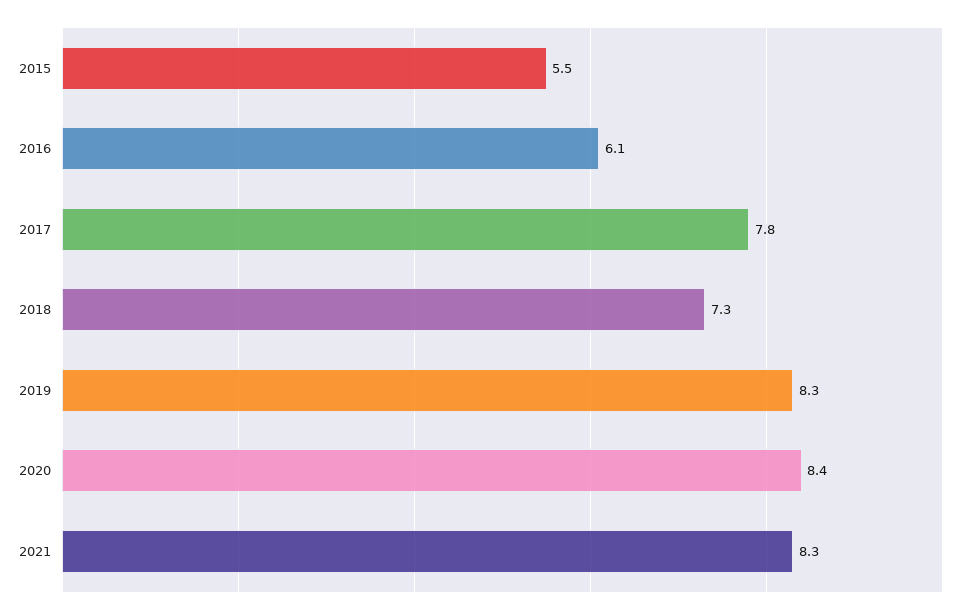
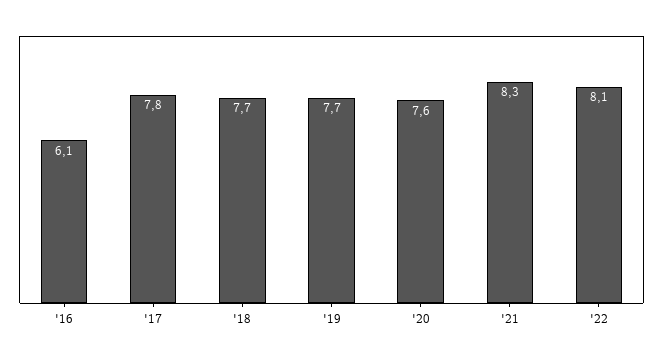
2015: 5.5 -> none
2018: 7.3 -> 7.7
2019: 8.3 -> 7.7
2020: 8.4 -> 7.6
'22: none -> 8.1

